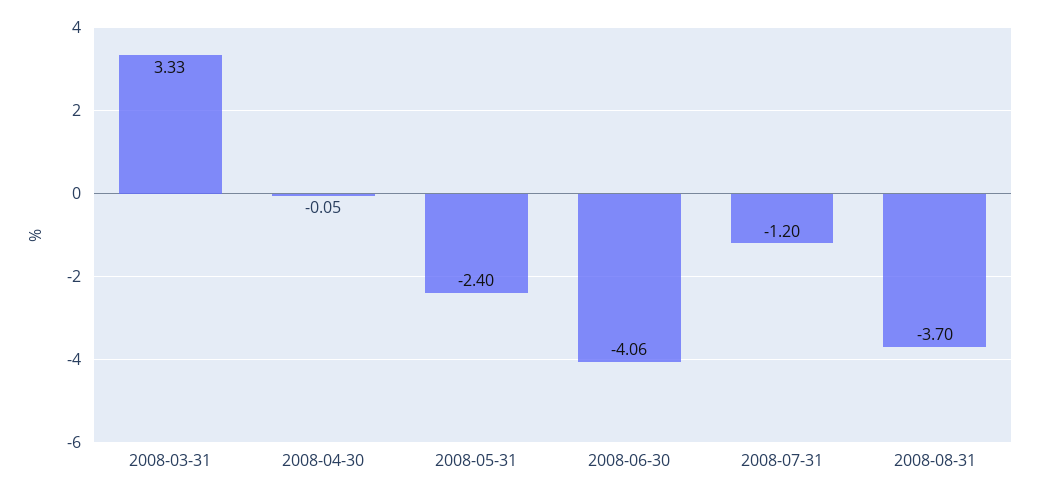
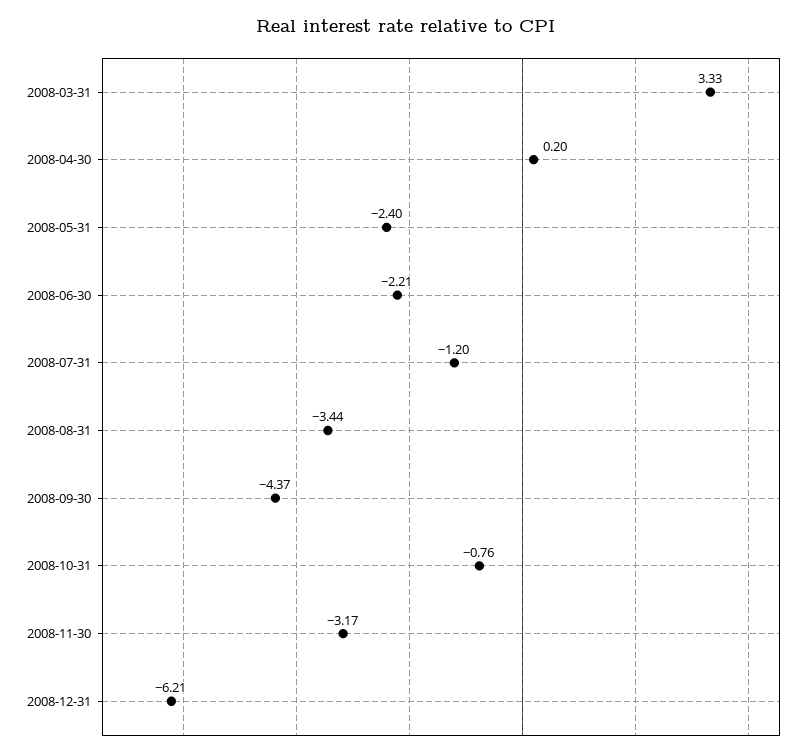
2008-04-30: -0.05 -> 0.2
2008-06-30: -4.06 -> -2.21
2008-08-31: -3.7 -> -3.44
2008-09-30: none -> -4.37
2008-10-31: none -> -0.76
2008-11-30: none -> -3.17
2008-12-31: none -> -6.21

